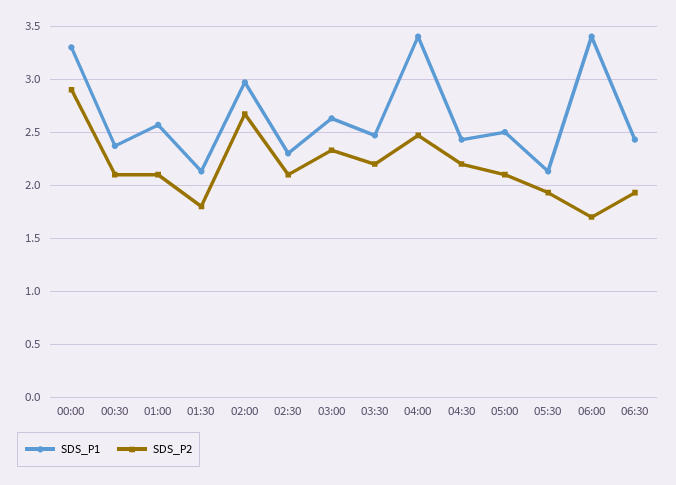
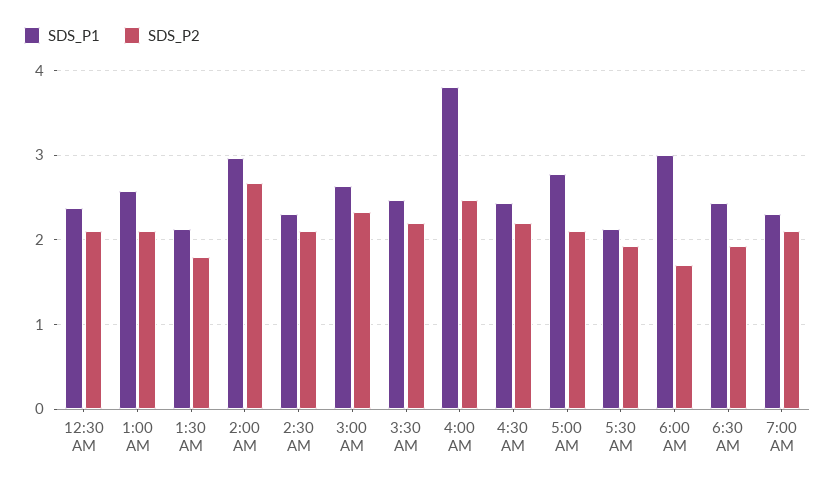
SDS_P1, 00:00: 3.3 -> none
SDS_P2, 00:00: 2.9 -> none
SDS_P1, 04:00: 3.4 -> 3.8
SDS_P1, 05:00: 2.5 -> 2.8
SDS_P1, 06:00: 3.4 -> 3
SDS_P1, 7:00 AM: none -> 2.3
SDS_P2, 7:00 AM: none -> 2.1

